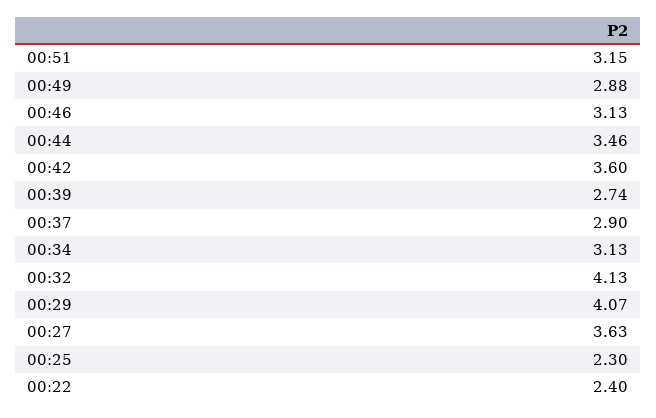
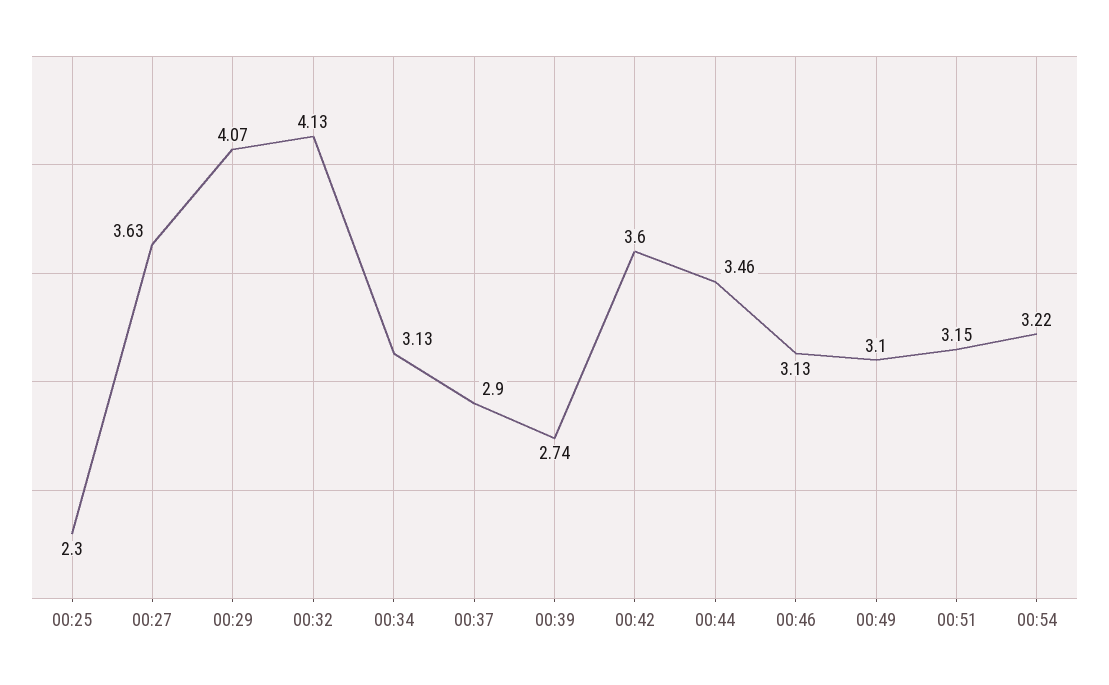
00:49: 2.88 -> 3.1
00:22: 2.4 -> none
00:54: none -> 3.22

